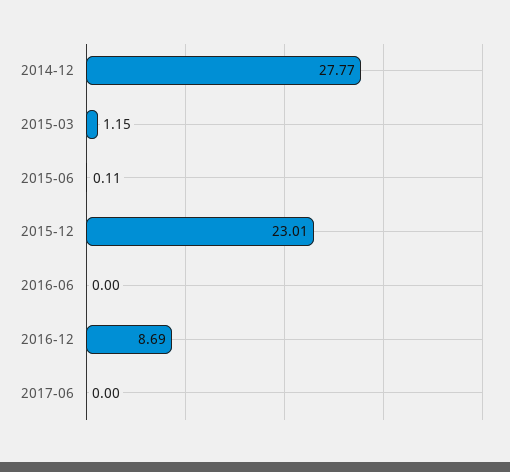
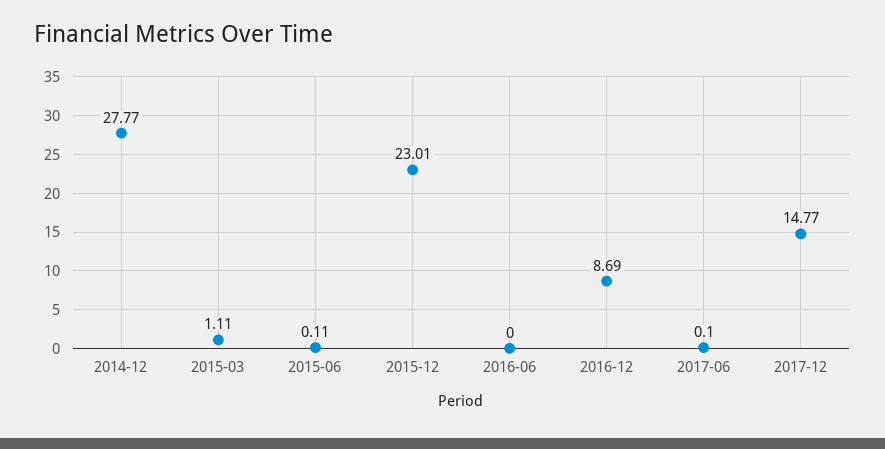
2015-03: 1.15 -> 1.11
2017-06: 0 -> 0.1
2017-12: none -> 14.77

